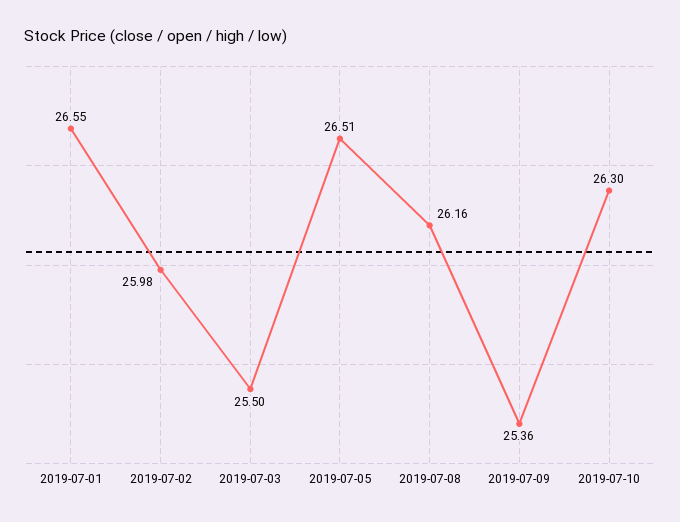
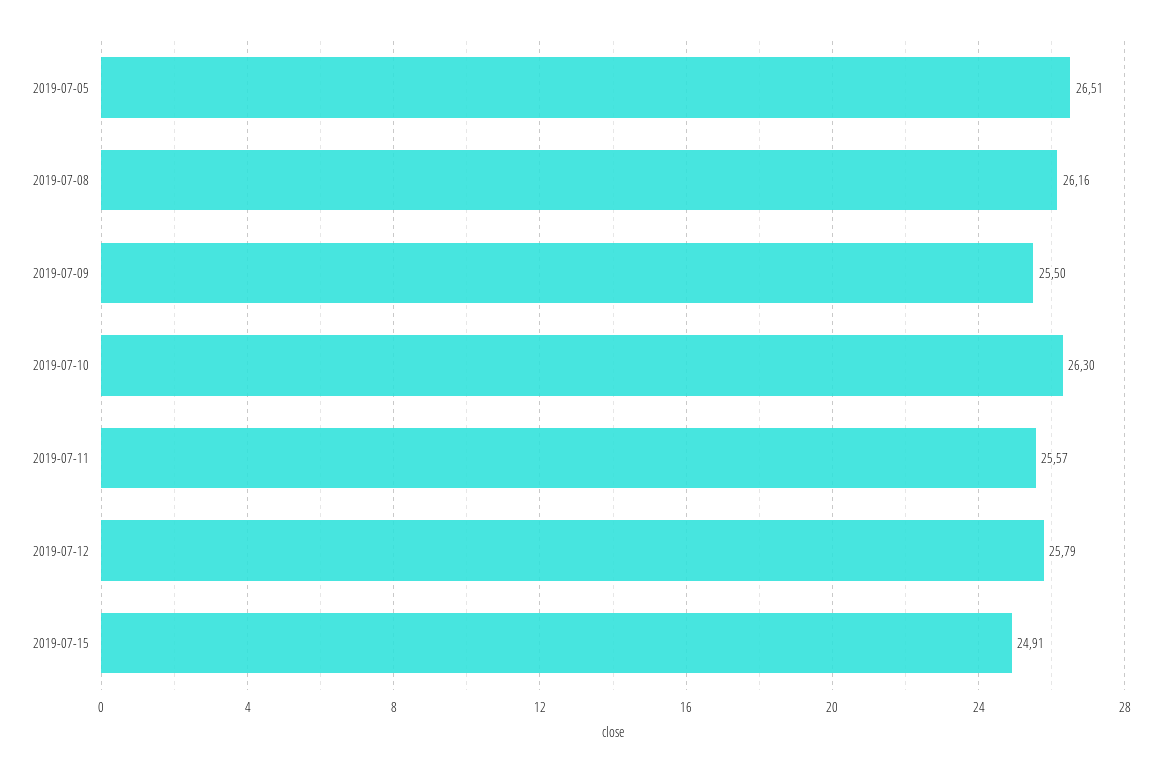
2019-07-01: 26.55 -> none
2019-07-02: 25.98 -> none
2019-07-03: 25.5 -> none
2019-07-09: 25.36 -> 25.5
2019-07-11: none -> 25.57
2019-07-12: none -> 25.79
2019-07-15: none -> 24.91

